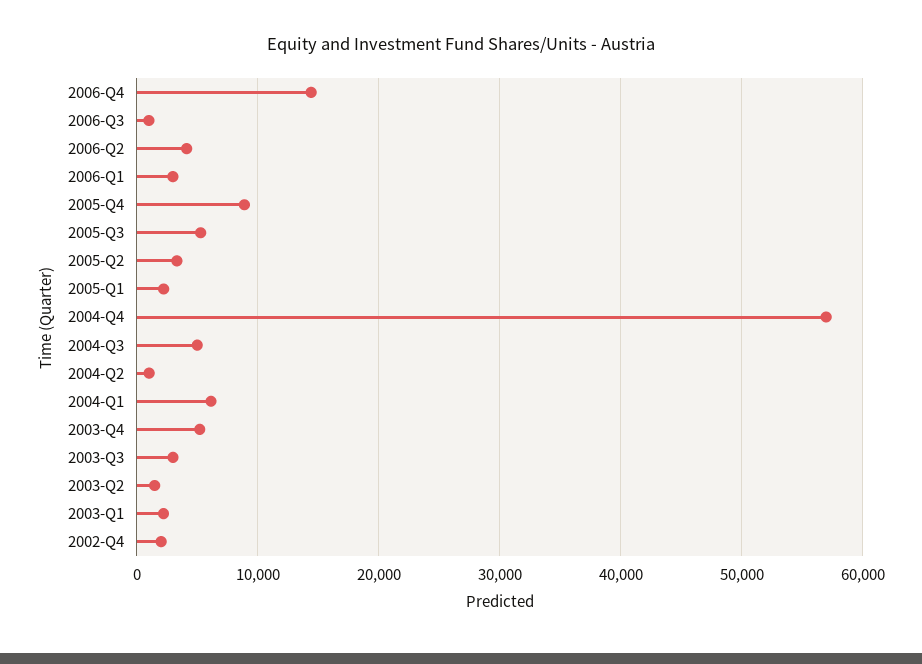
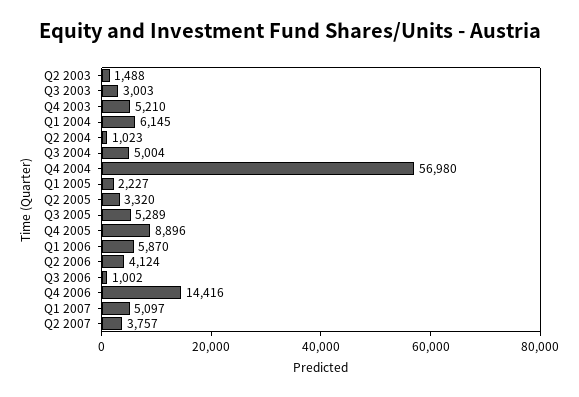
2006-Q1: 3000 -> 5870
2003-Q1: 2000 -> none
2002-Q4: 2000 -> none
Q1 2007: none -> 5097
Q2 2007: none -> 3757

